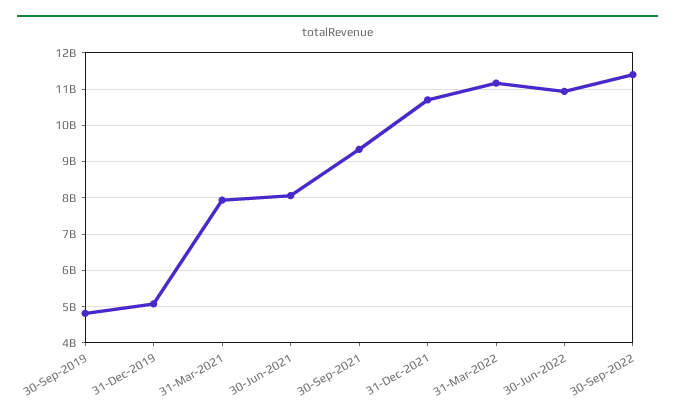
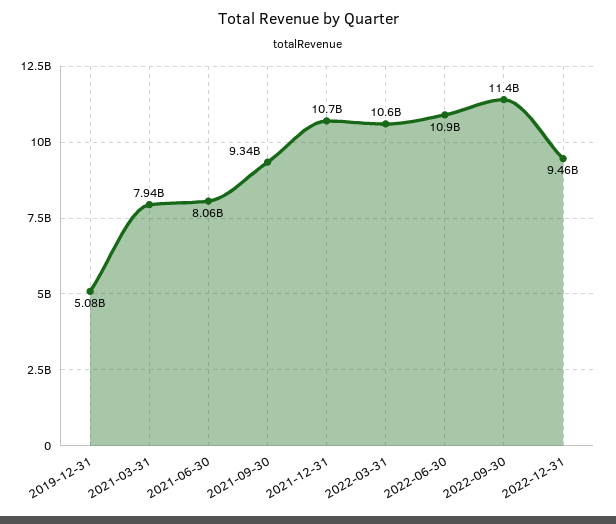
30-Sep-2019: 4800000000 -> none
31-Mar-2022: 11200000000 -> 10600000000
2022-12-31: none -> 9460000000

